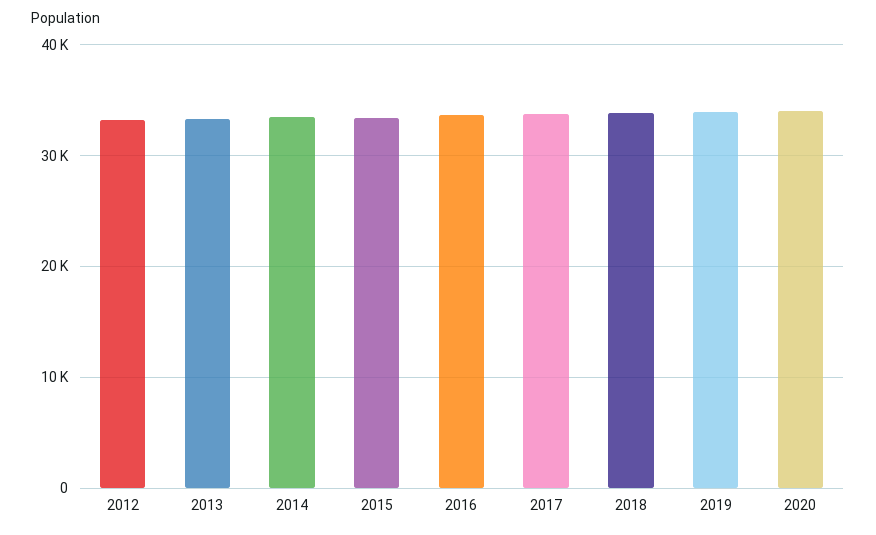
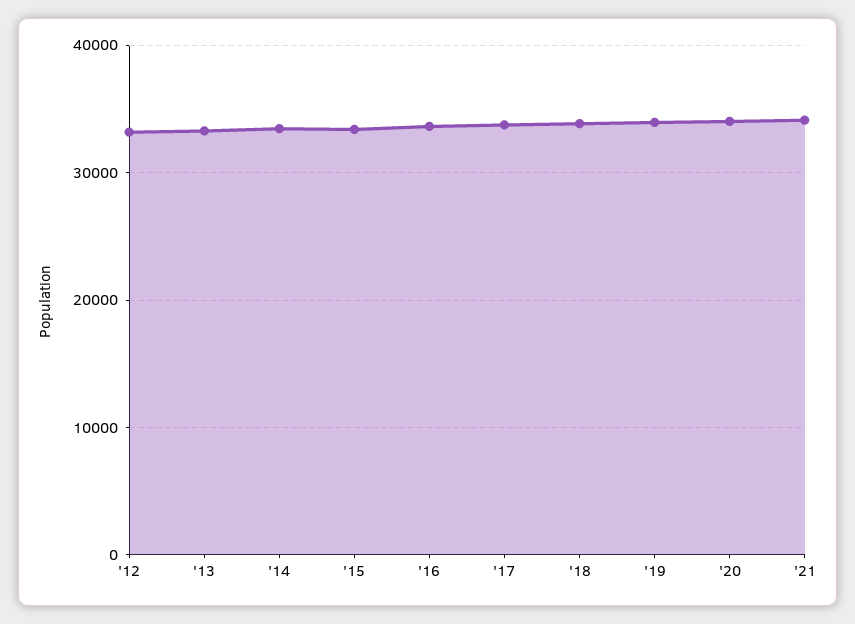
'21: none -> 34000

